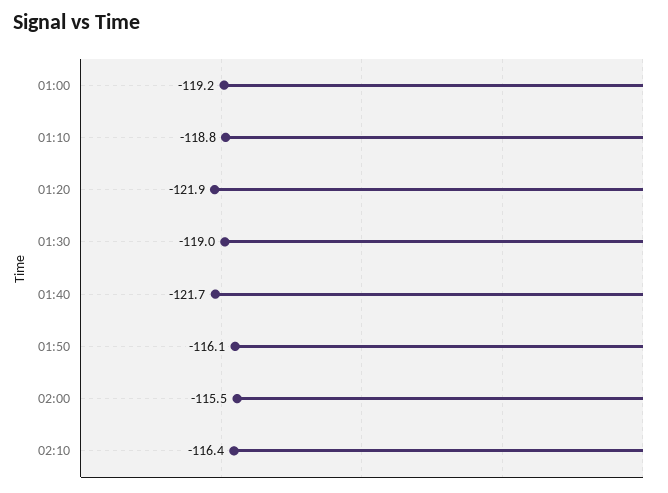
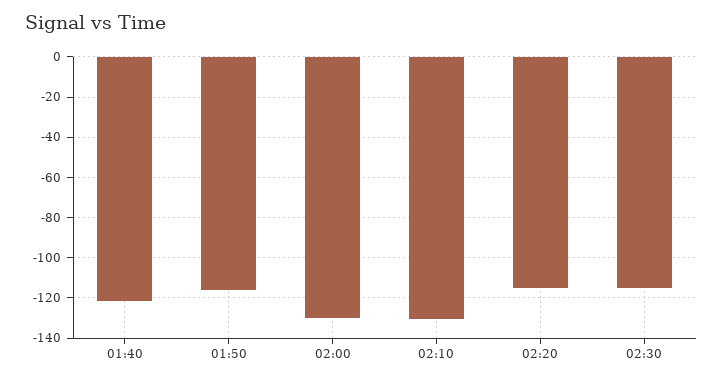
01:00: -119.2 -> none
01:10: -118.8 -> none
01:20: -121.9 -> none
01:30: -119 -> none
02:00: -115.5 -> -130
02:10: -116.4 -> -130
02:20: none -> -115
02:30: none -> -115

